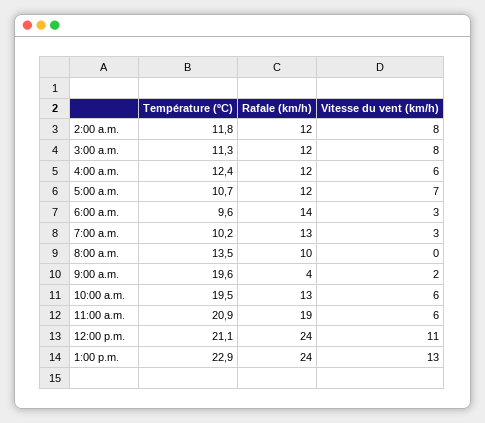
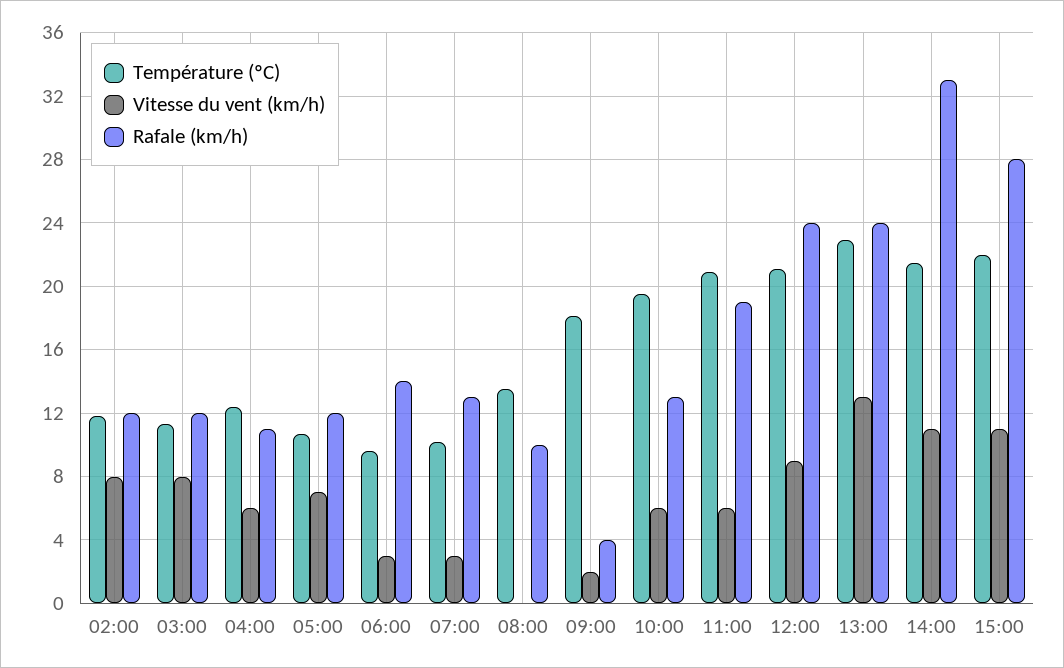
Rafale (km/h), 4:00 a.m.: 12 -> 11
Température (ºC), 9:00 a.m.: 19.6 -> 18
Vitesse du vent (km/h), 12:00 p.m.: 11 -> 9
Température (ºC), 14:00: none -> 21.5
Vitesse du vent (km/h), 14:00: none -> 11
Rafale (km/h), 14:00: none -> 33
Température (ºC), 15:00: none -> 22
Vitesse du vent (km/h), 15:00: none -> 11
Rafale (km/h), 15:00: none -> 28

